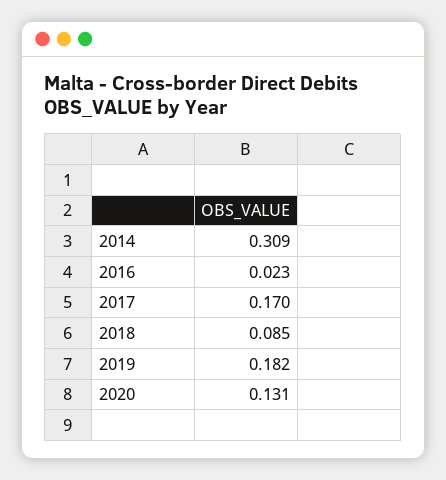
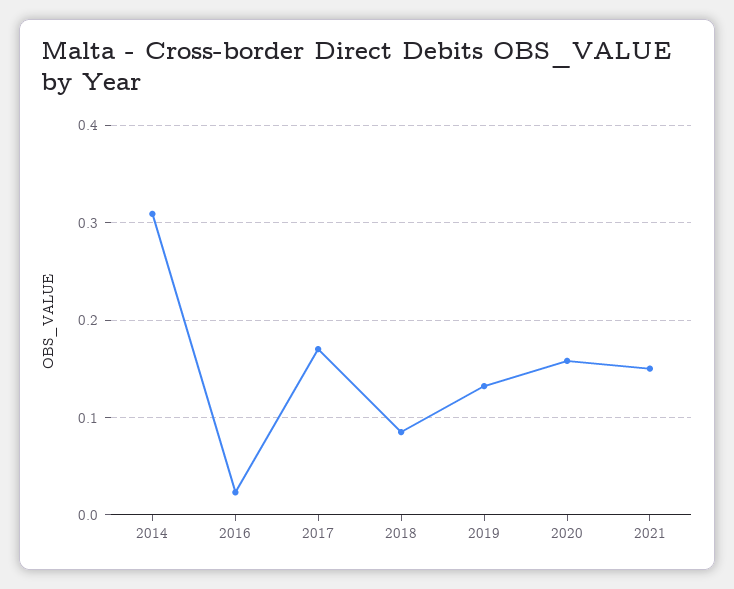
2019: 0.182 -> 0.13
2020: 0.131 -> 0.16
2021: none -> 0.15

